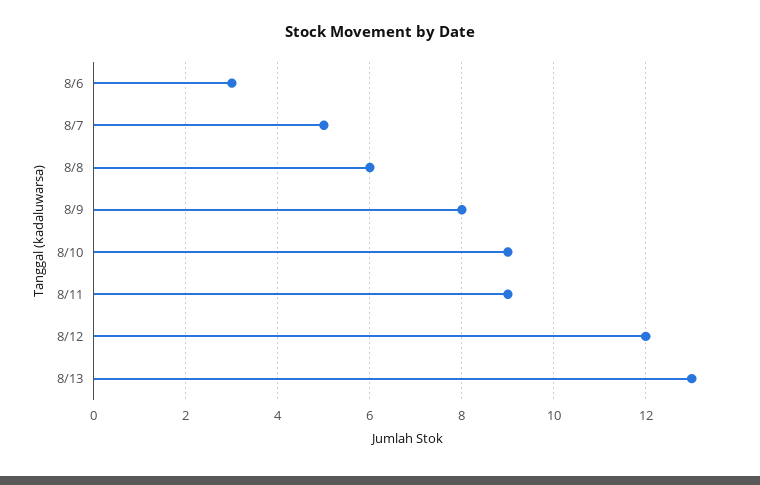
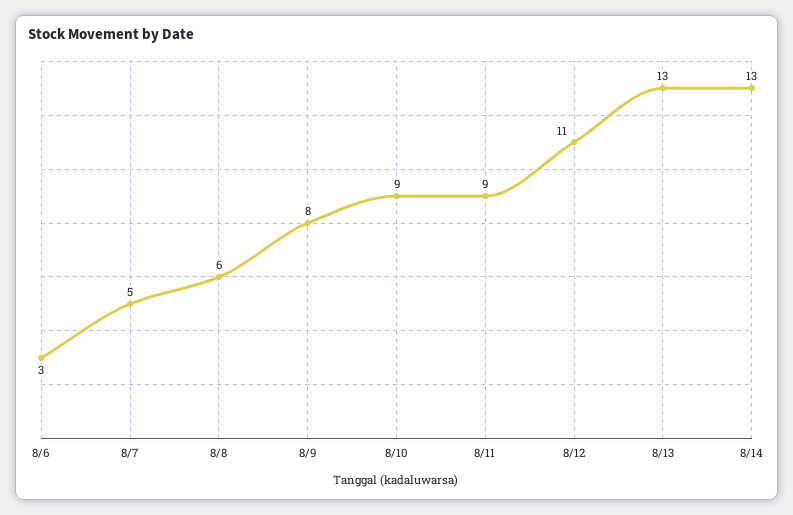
8/12: 12 -> 11
8/14: none -> 13

